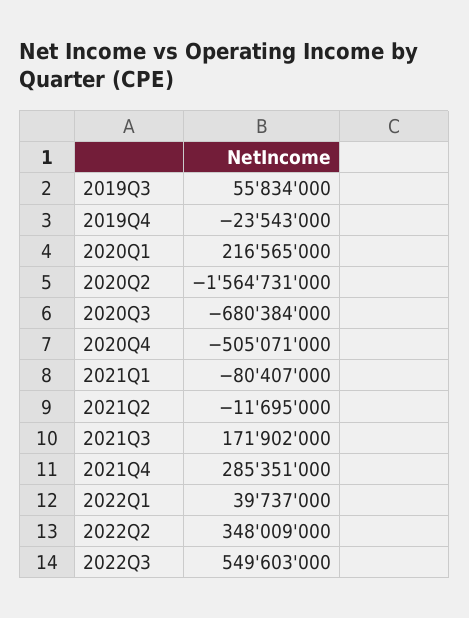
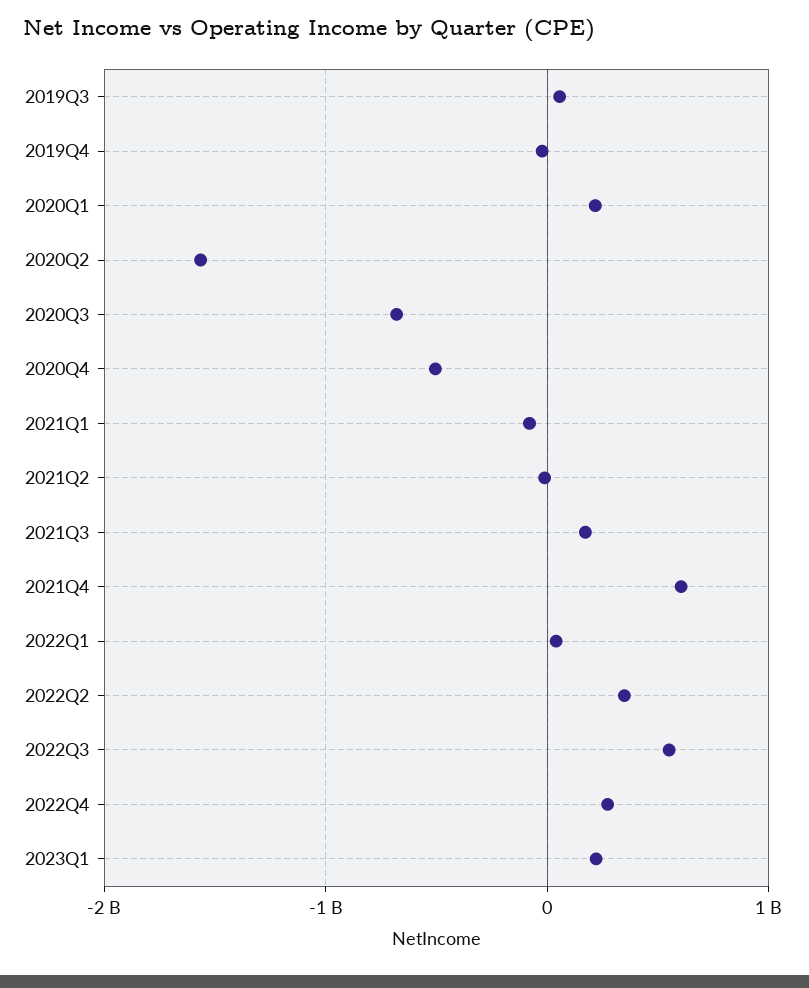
2021Q4: 285351000 -> 600000000
2022Q4: none -> 300000000
2023Q1: none -> 200000000

